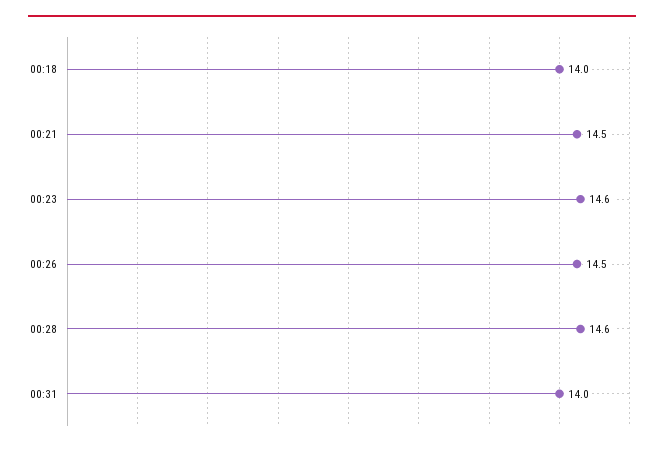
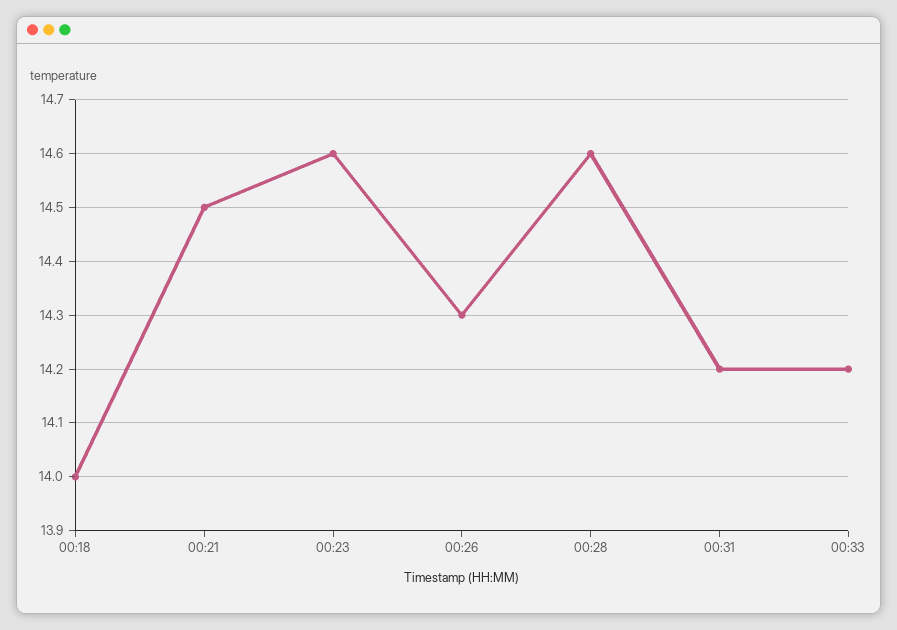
00:26: 14.5 -> 14.3
00:31: 14 -> 14.2
00:33: none -> 14.2

